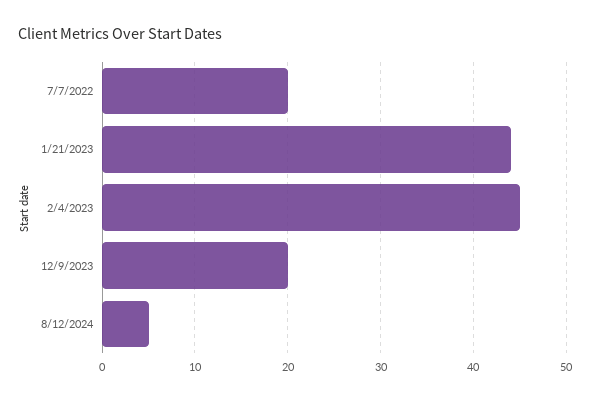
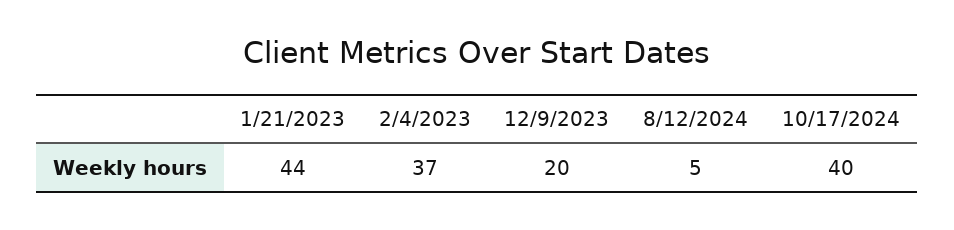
7/7/2022: 20 -> none
2/4/2023: 45 -> 37
10/17/2024: none -> 40

